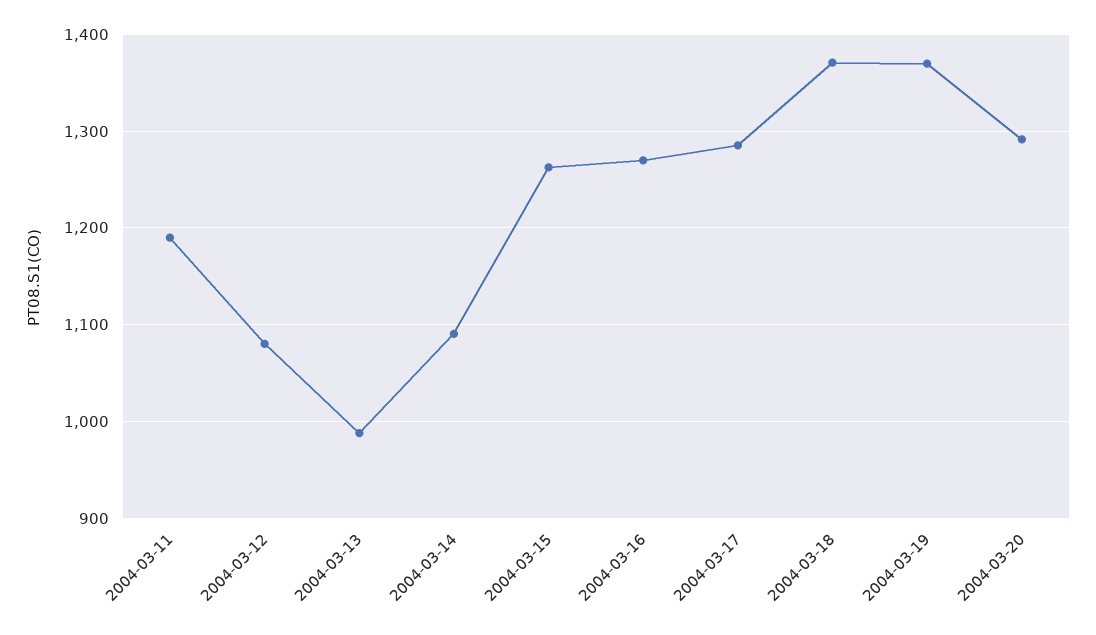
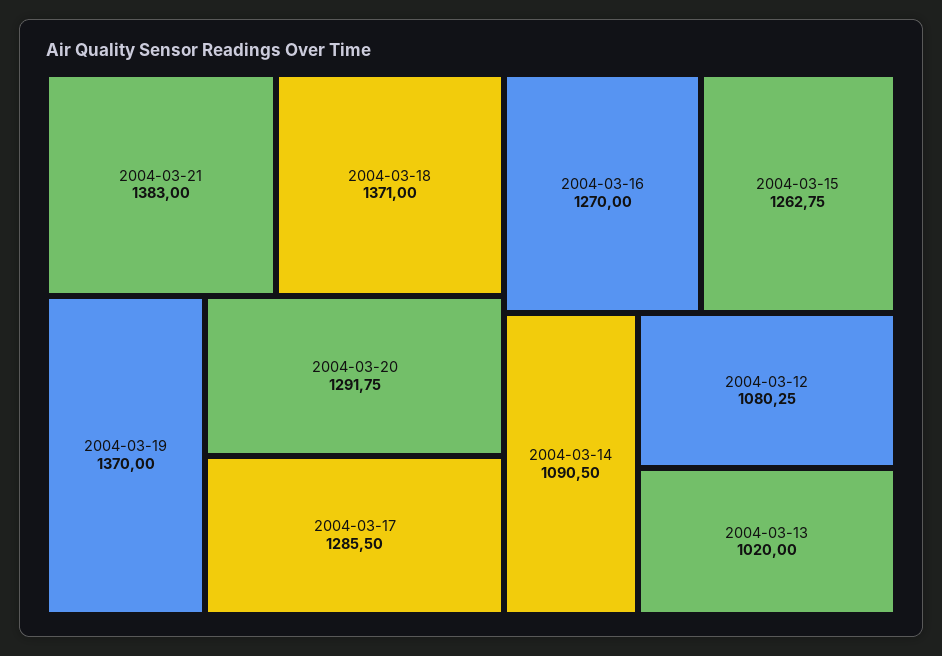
2004-03-11: 1190 -> none
2004-03-13: 990 -> 1020
2004-03-21: none -> 1383

